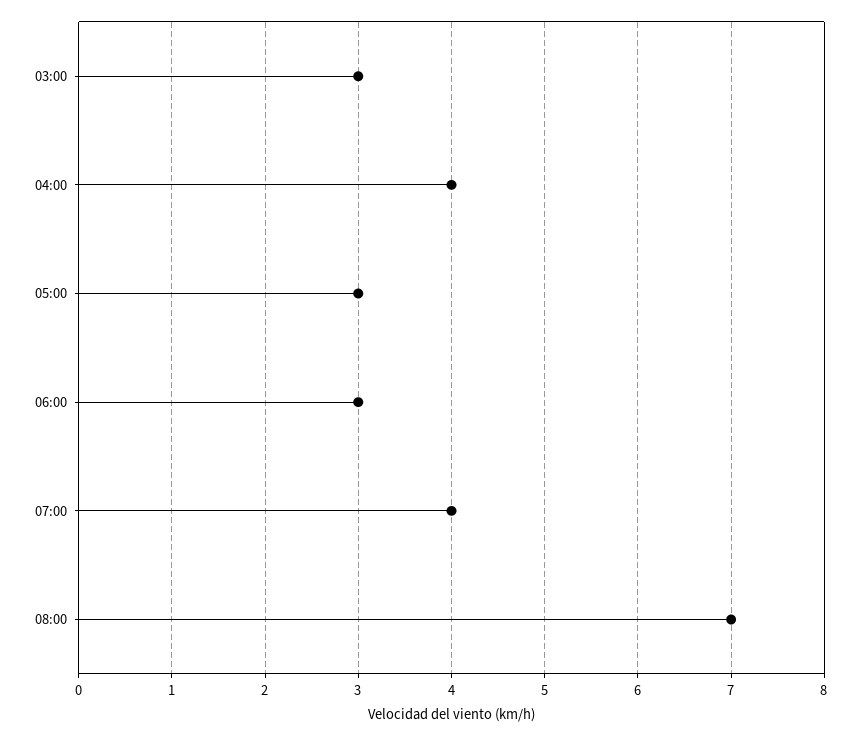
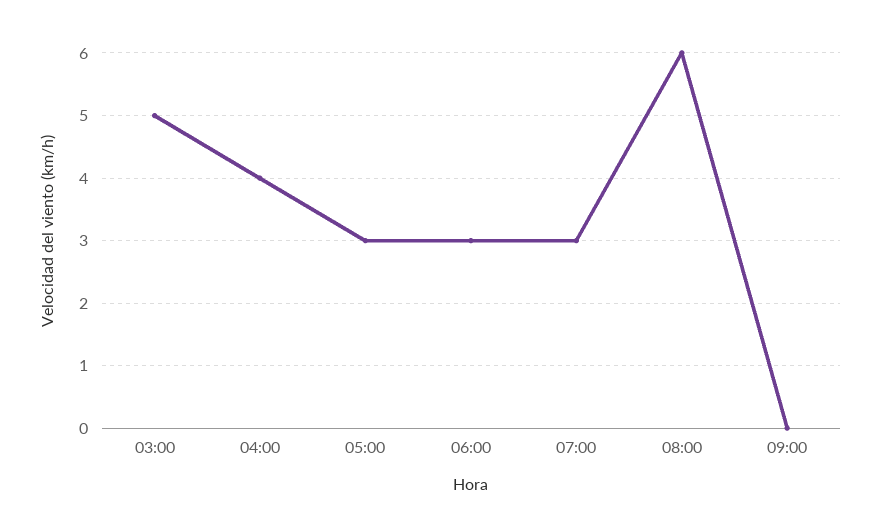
03:00: 3 -> 5
07:00: 4 -> 3
08:00: 7 -> 6
09:00: none -> 0

